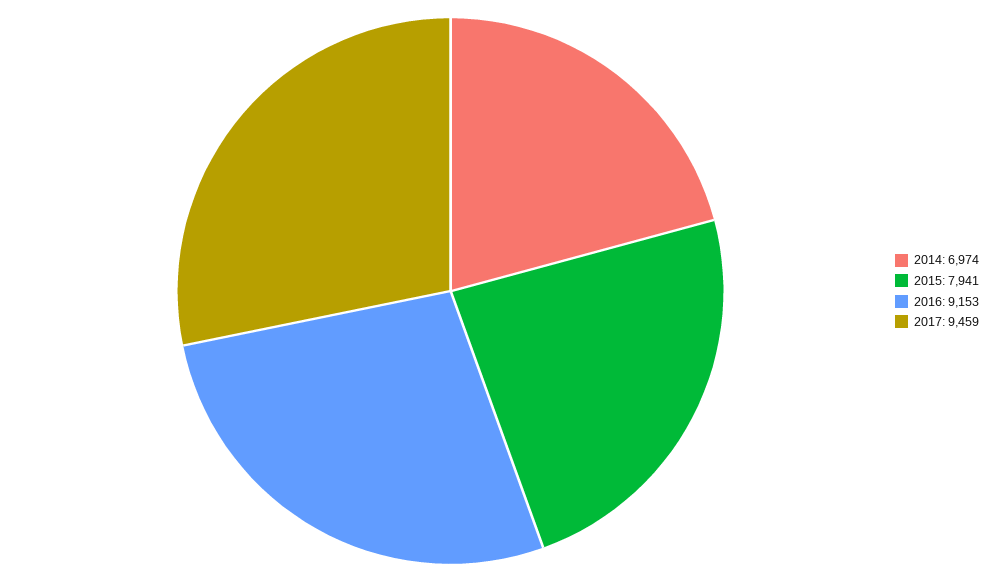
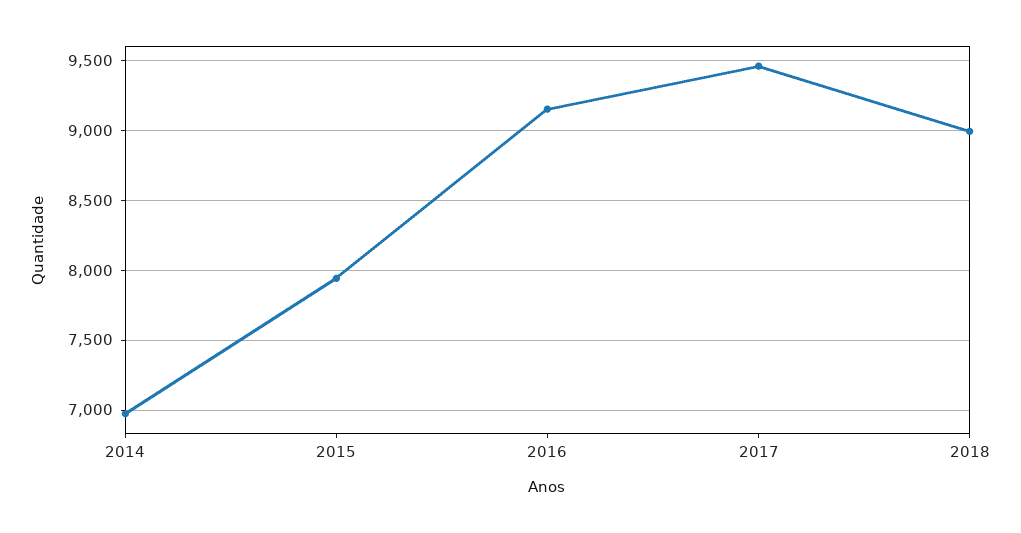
2018: none -> 9000

